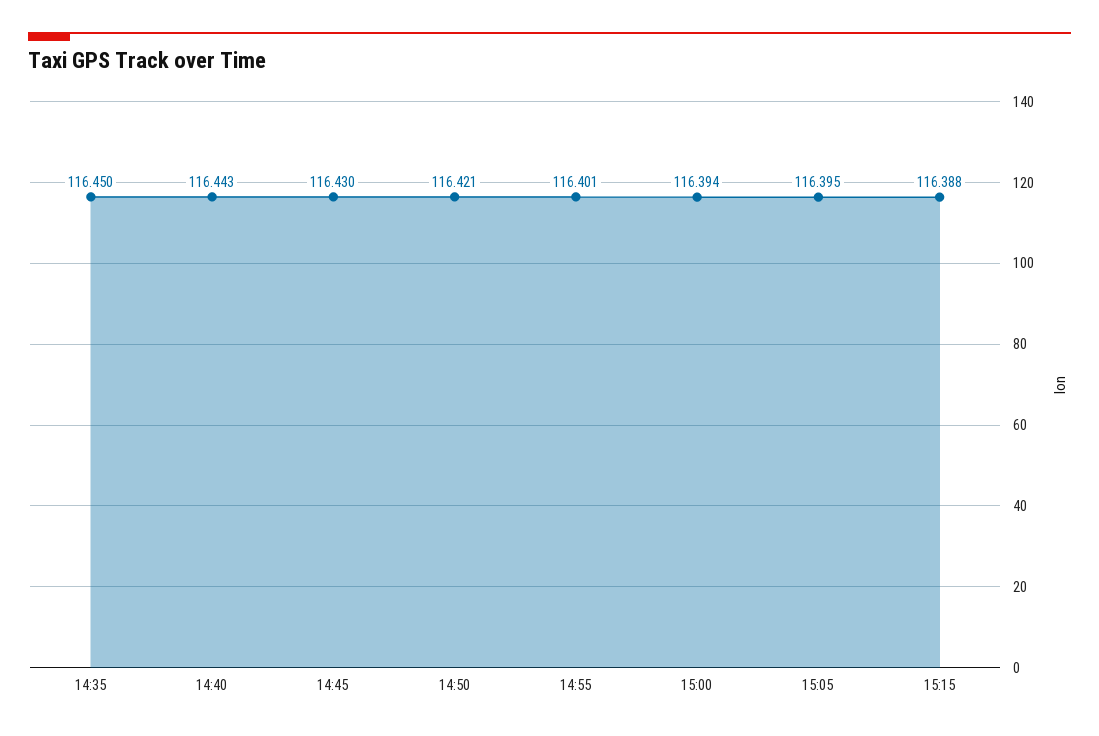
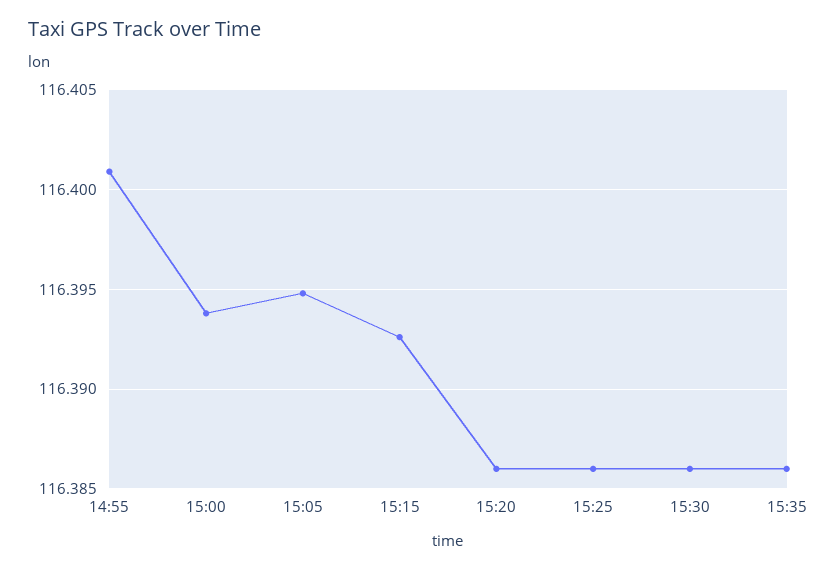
14:35: 116.45 -> none
14:40: 116.443 -> none
14:45: 116.43 -> none
14:50: 116.421 -> none
15:15: 116.388 -> 116.3925
15:20: none -> 116.386
15:25: none -> 116.386
15:30: none -> 116.386
15:35: none -> 116.386

